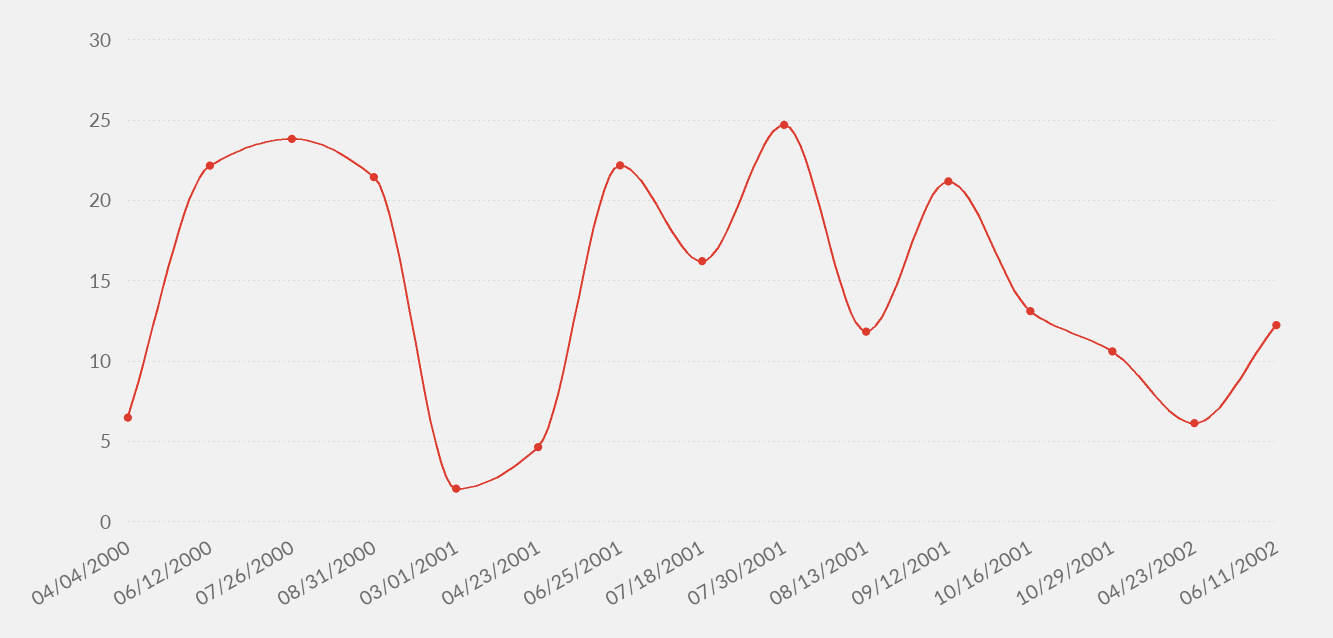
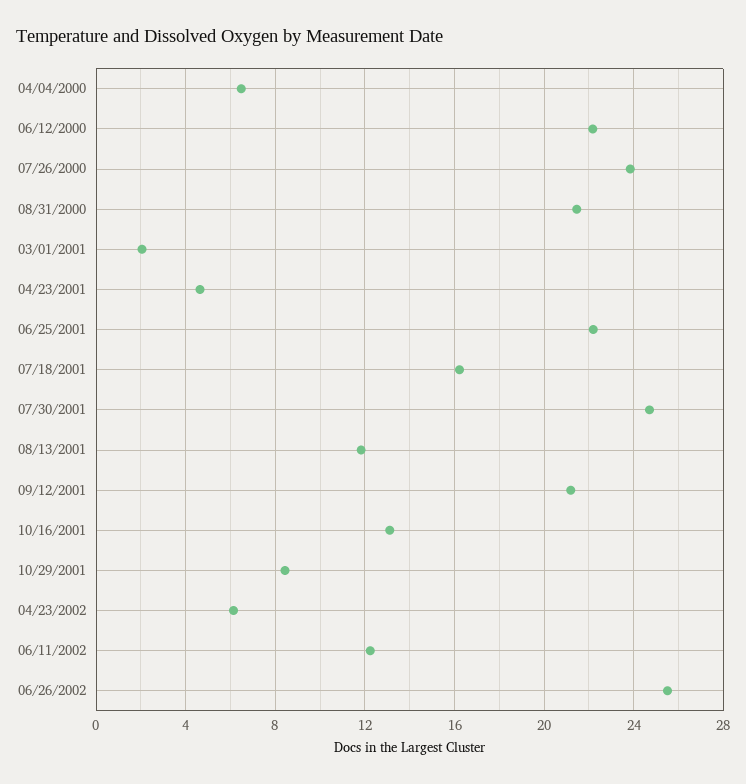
10/29/2001: 10.5 -> 8.5
06/26/2002: none -> 25.5

